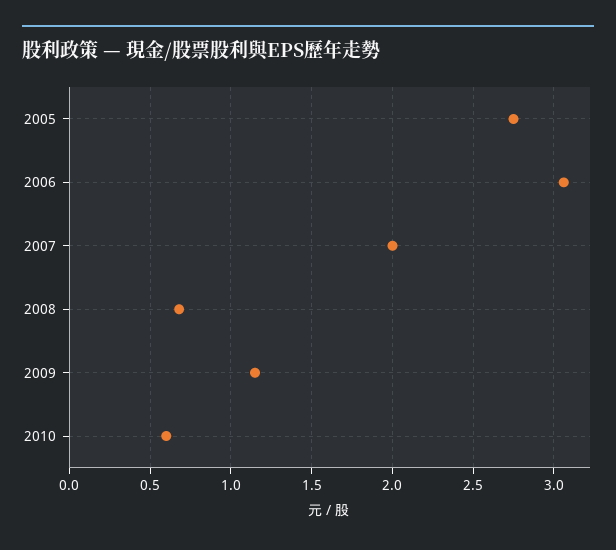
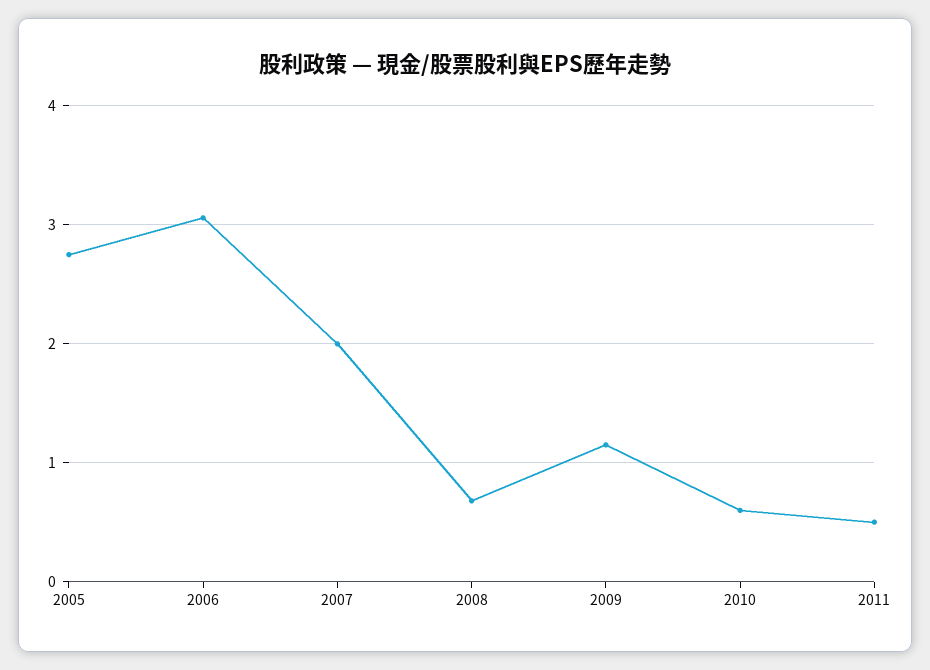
2011: none -> 0.5

